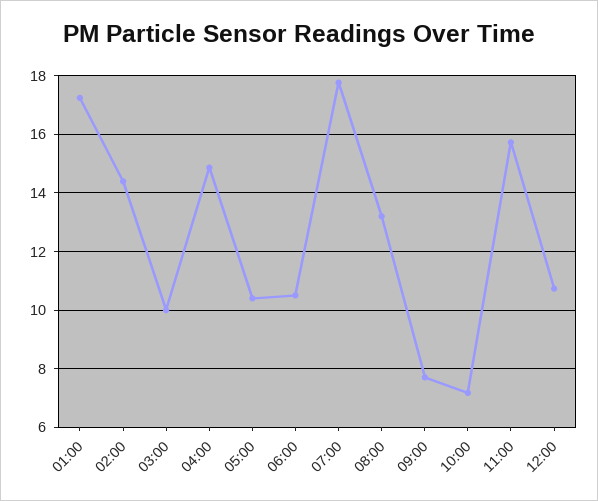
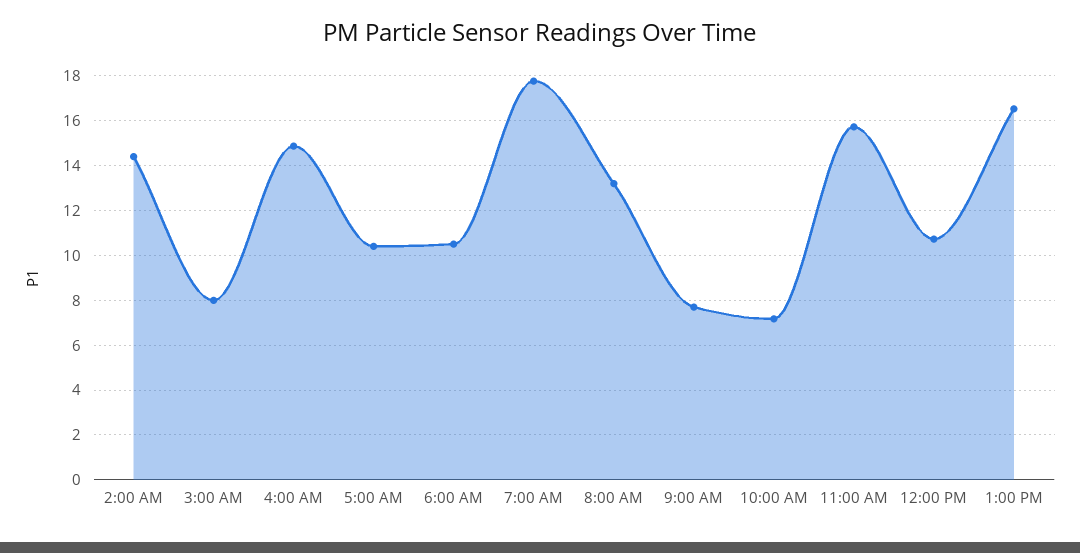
01:00: 17.25 -> none
03:00: 10 -> 8
1:00 PM: none -> 16.5

